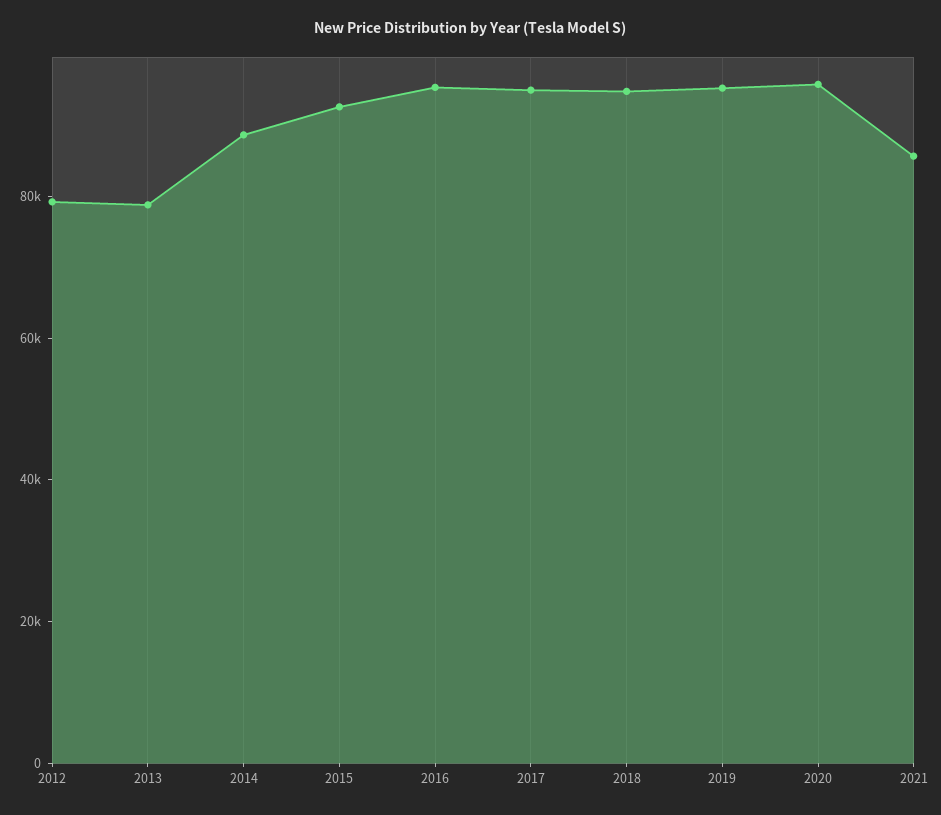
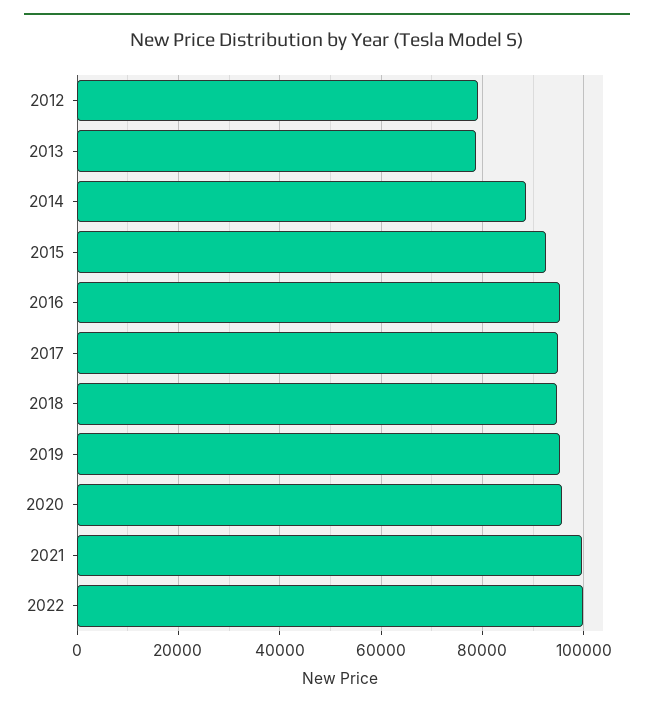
2021: 85000 -> 100000
2022: none -> 100000

